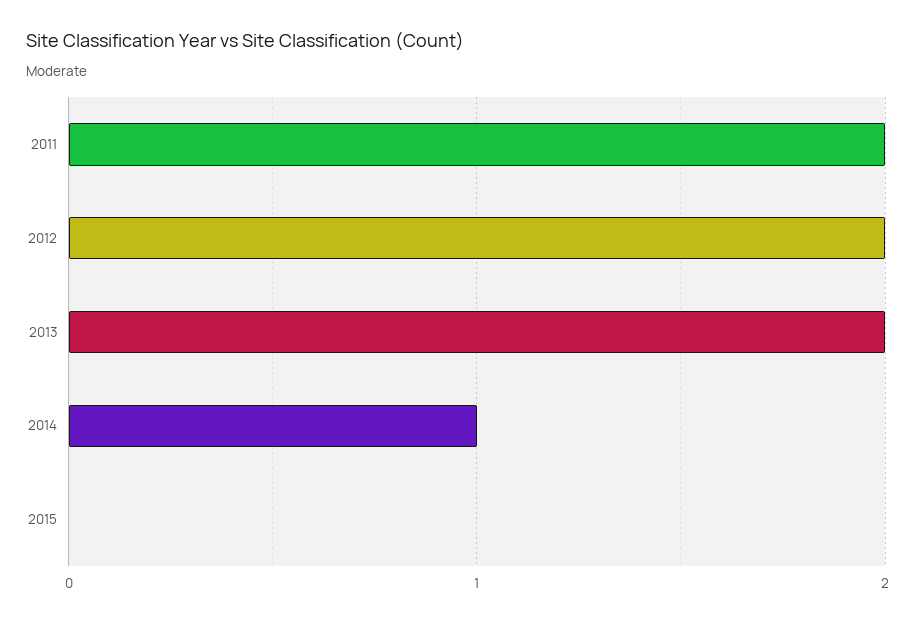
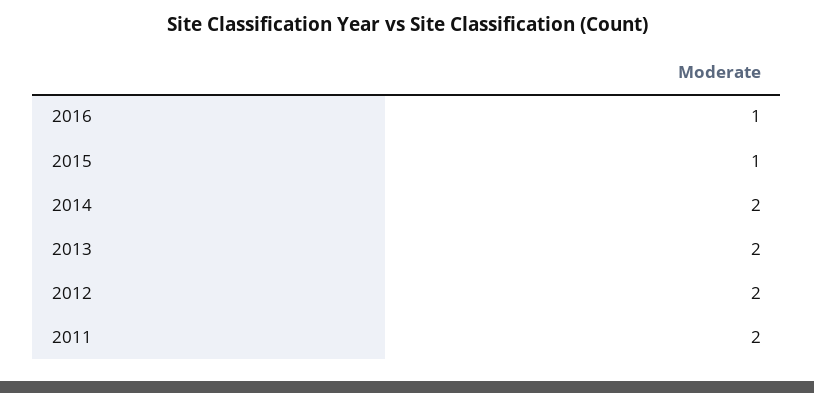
2014: 1 -> 2
2015: 0 -> 1
2016: none -> 1

